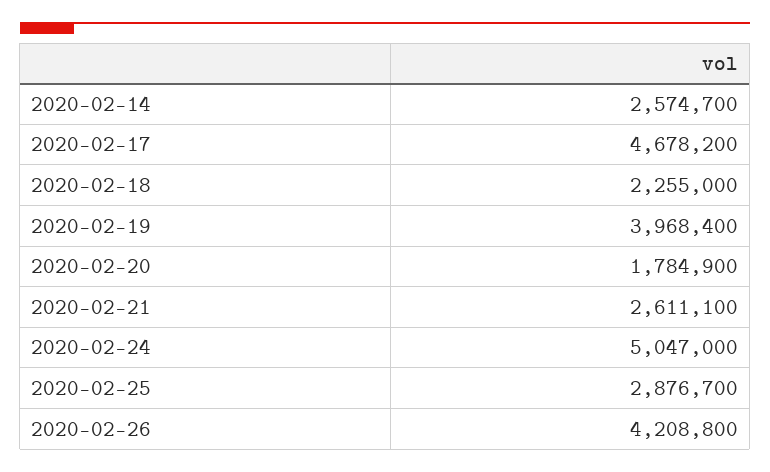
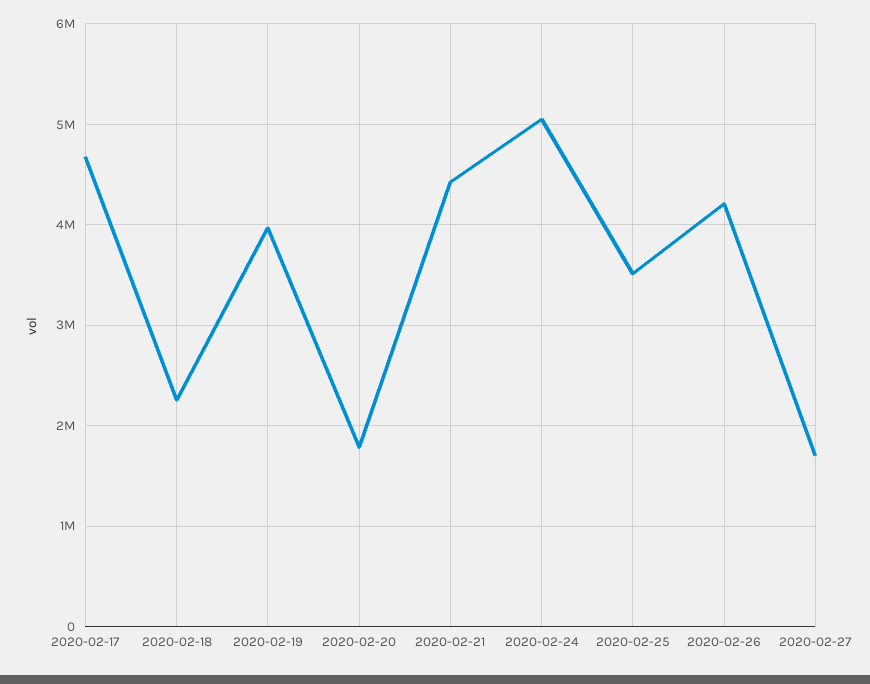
2020-02-14: 2574700 -> none
2020-02-21: 2611100 -> 4400000
2020-02-25: 2876700 -> 3500000
2020-02-27: none -> 1700000

